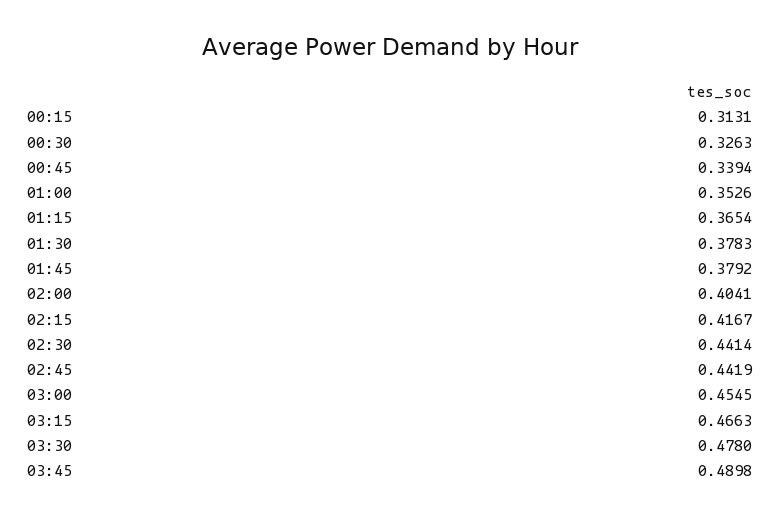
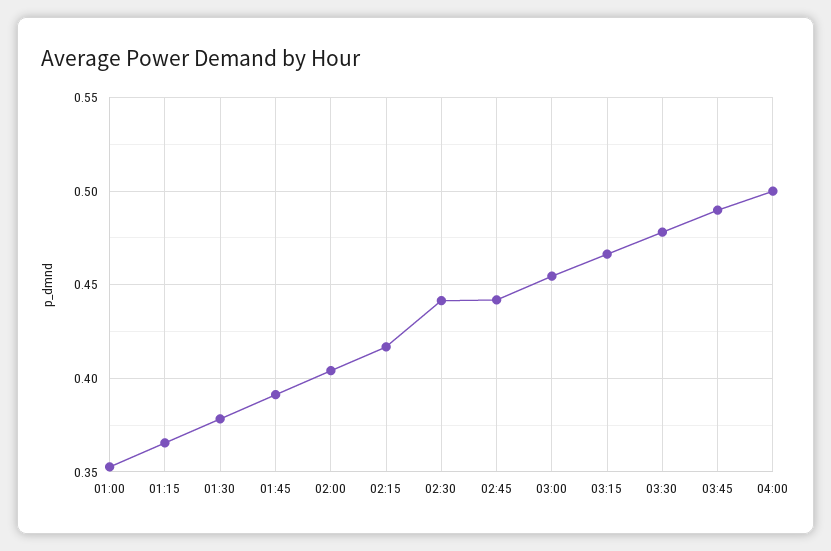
00:15: 0.3131 -> none
00:30: 0.3263 -> none
00:45: 0.3394 -> none
01:45: 0.3792 -> 0.39
04:00: none -> 0.5

